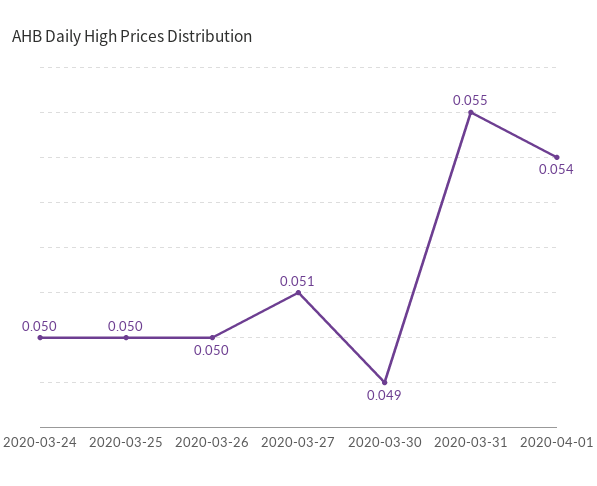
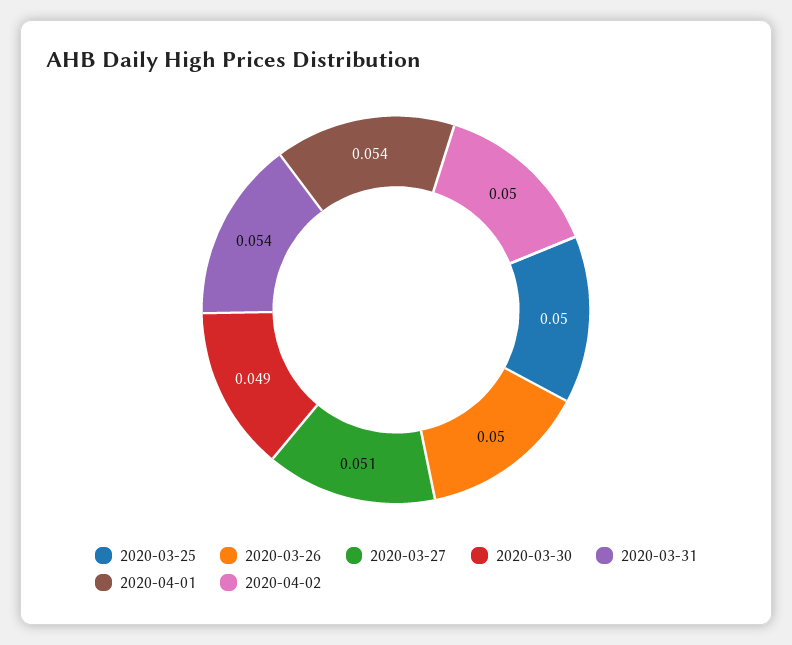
2020-03-24: 0.05 -> none
2020-03-31: 0.055 -> 0.054
2020-04-02: none -> 0.05

